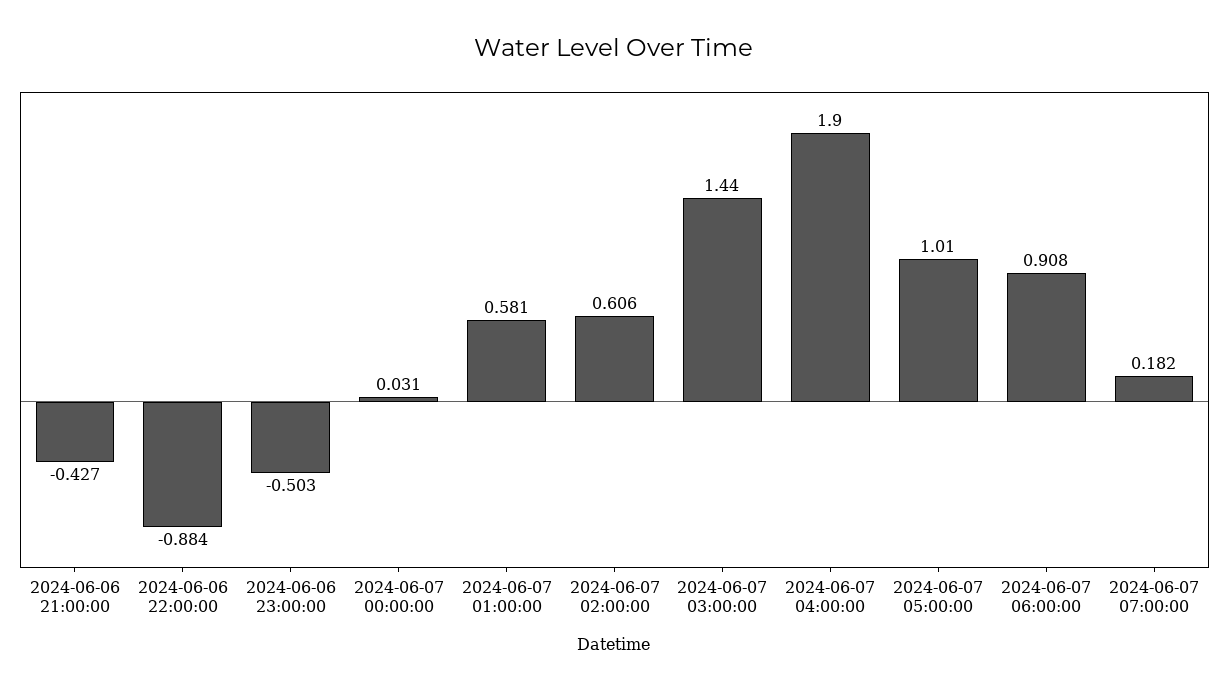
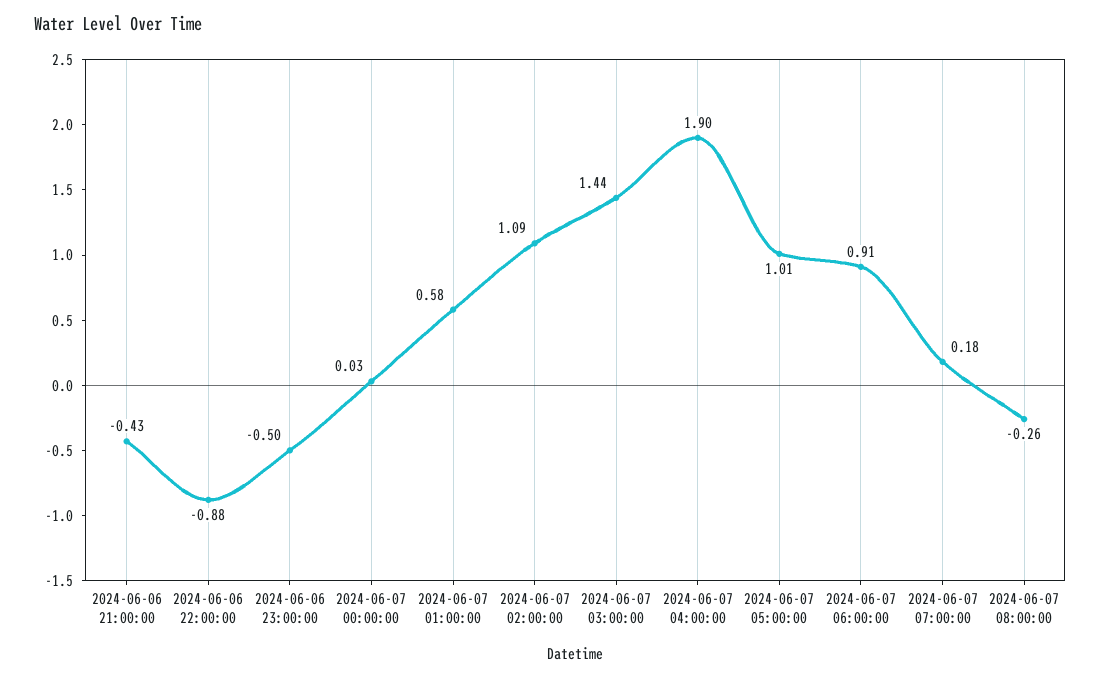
2024-06-07 02:00:00: 0.606 -> 1.09
2024-06-07 08:00:00: none -> -0.26

